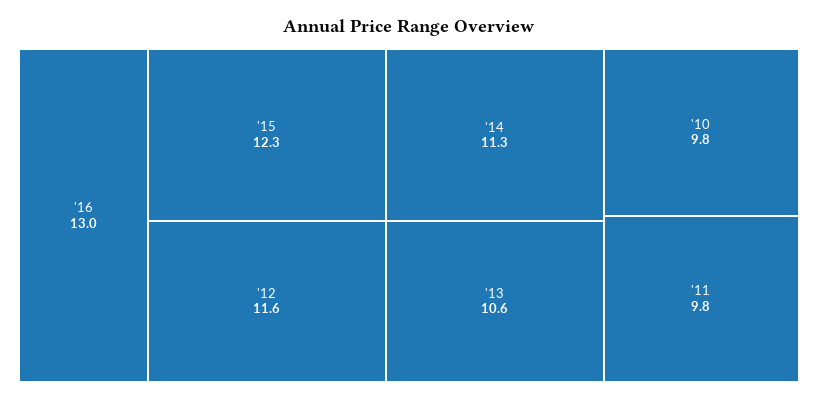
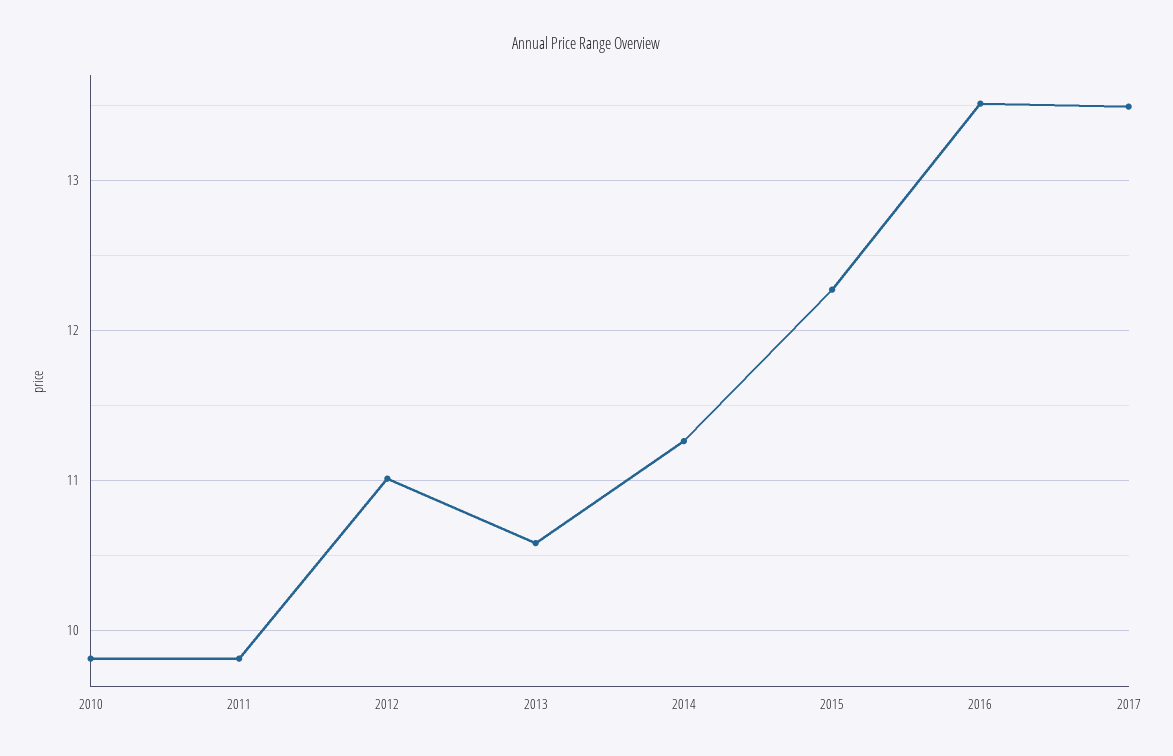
'16: 13 -> 13.5
'12: 11.6 -> 11
2017: none -> 13.5

